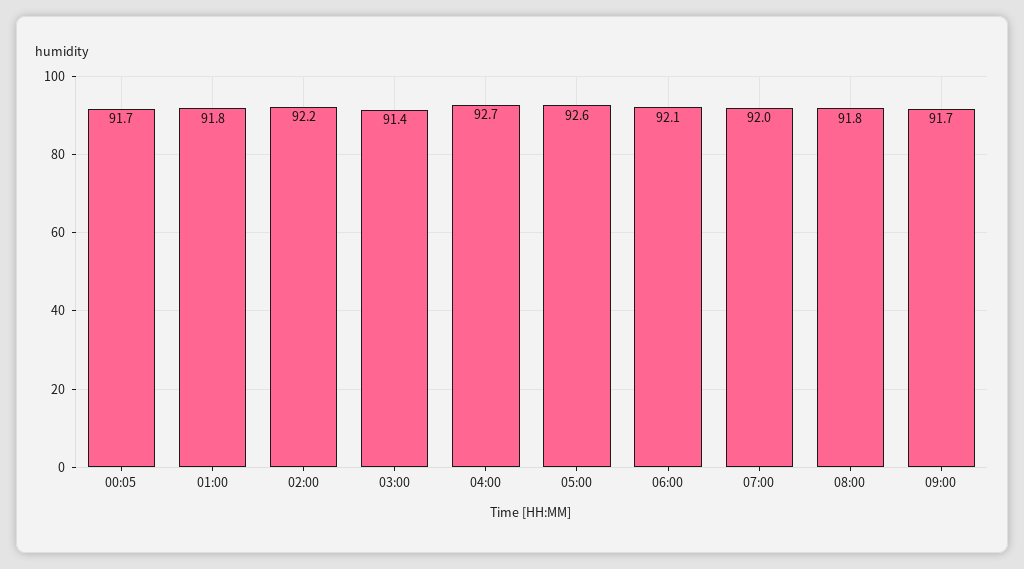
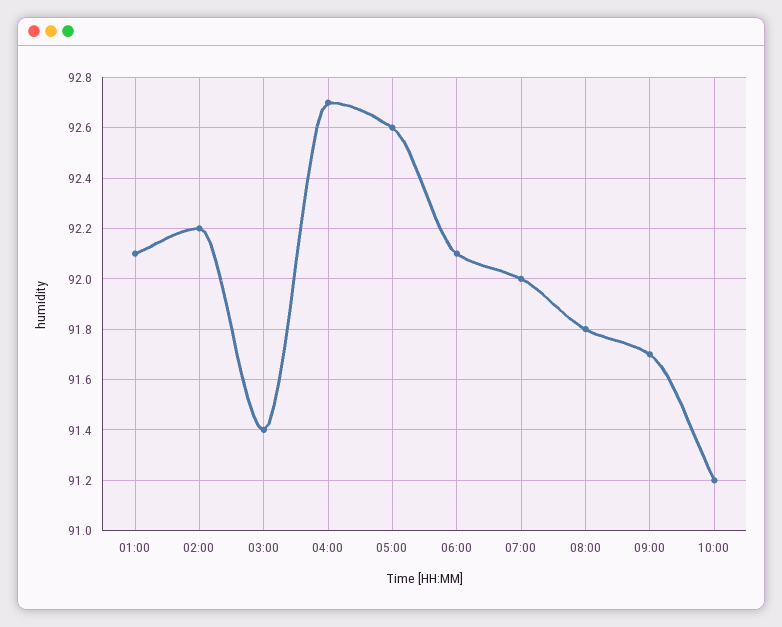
00:05: 91.7 -> none
01:00: 91.8 -> 92.1
10:00: none -> 91.2

